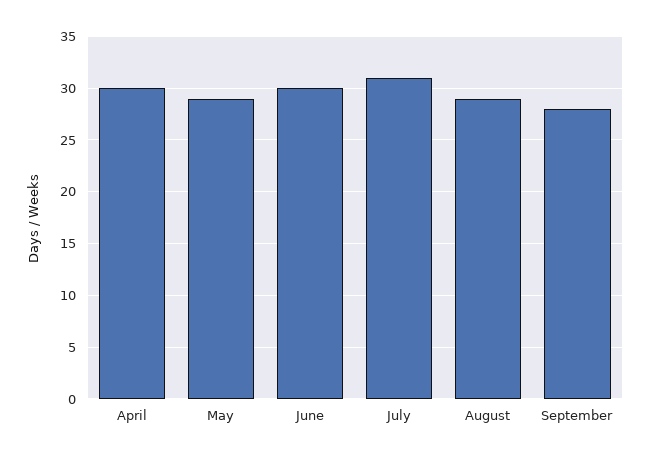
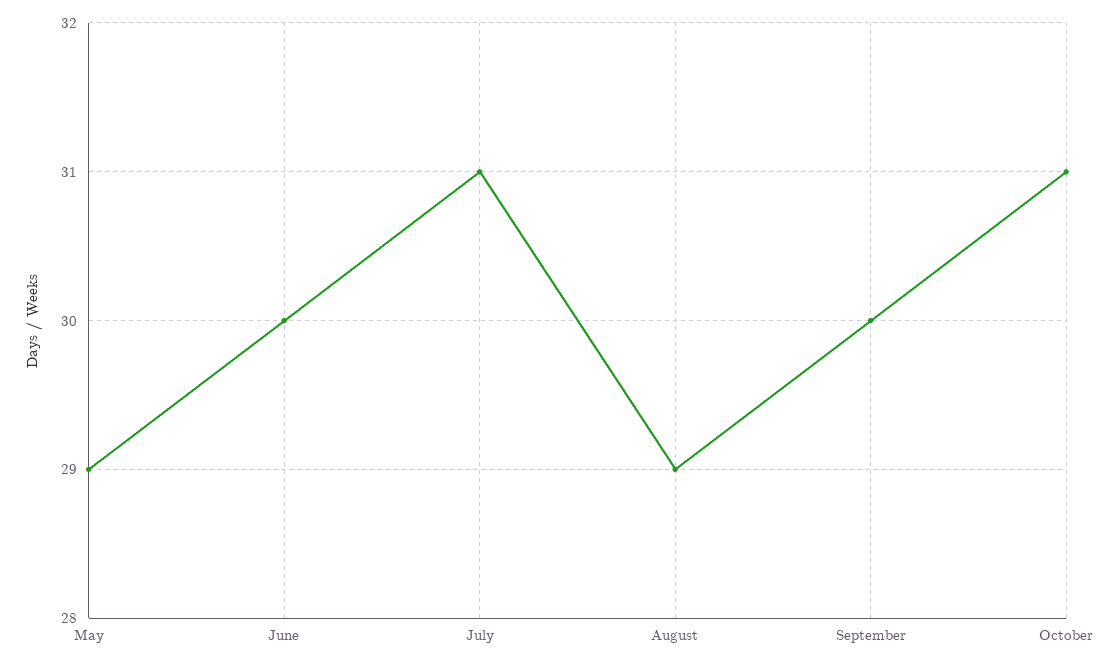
April: 30 -> none
September: 28 -> 30
October: none -> 31

